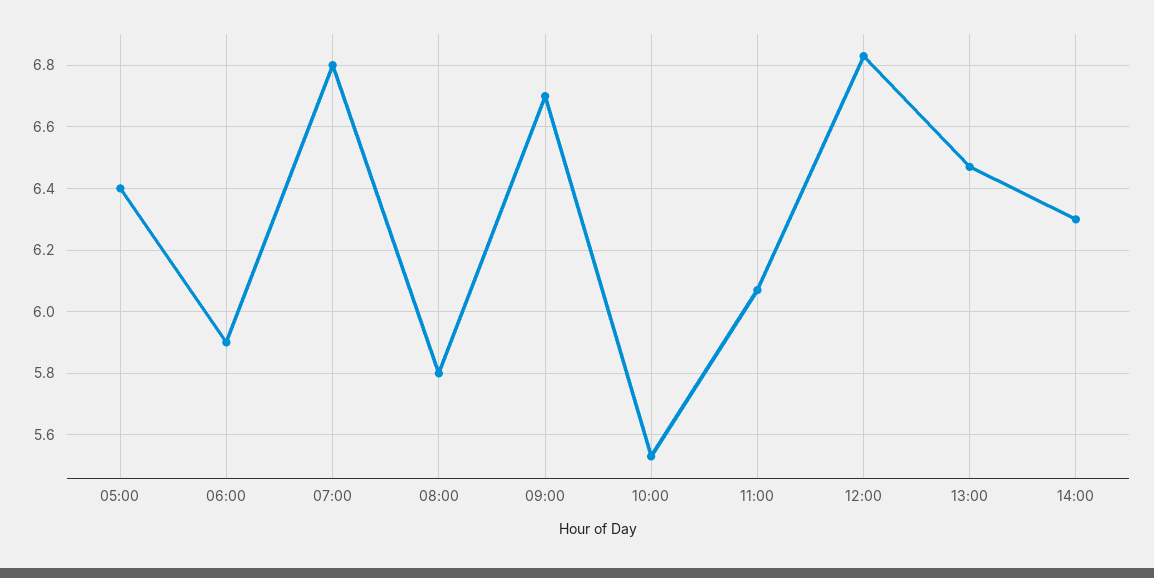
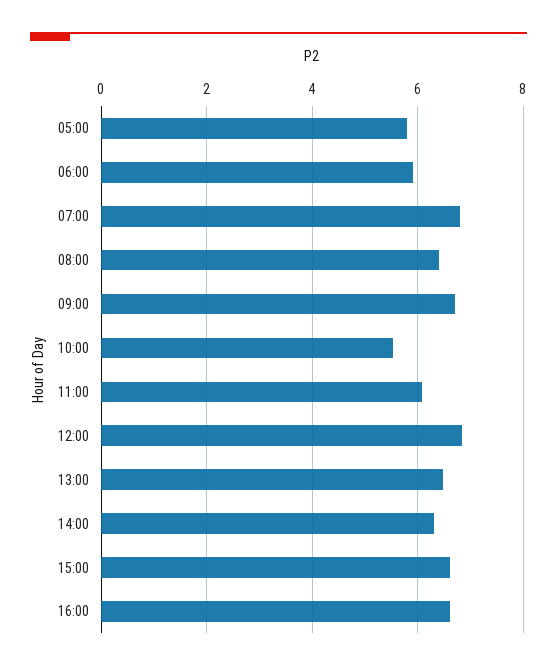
05:00: 6.4 -> 5.8
08:00: 5.8 -> 6.4
15:00: none -> 6.6
16:00: none -> 6.6

